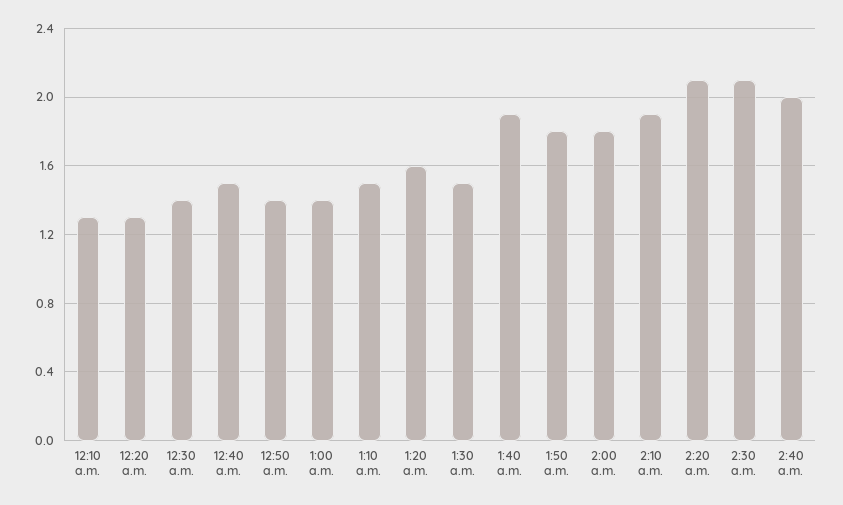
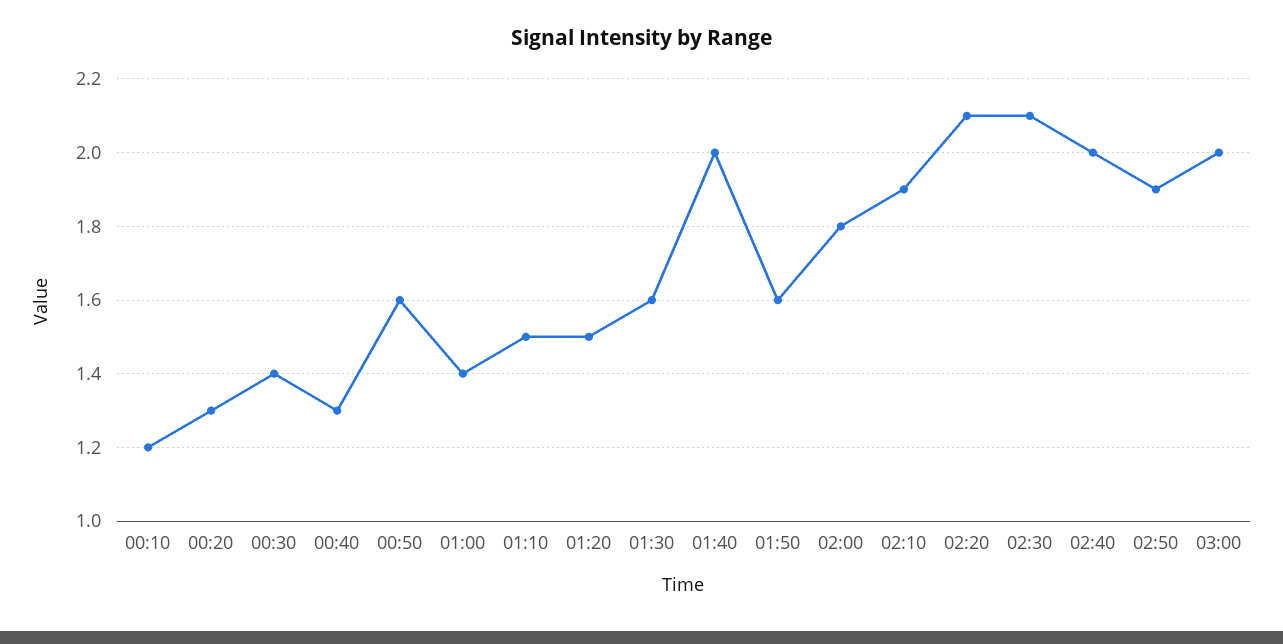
12:10 a.m.: 1.3 -> 1.2
12:40 a.m.: 1.5 -> 1.3
12:50 a.m.: 1.4 -> 1.6
1:20 a.m.: 1.6 -> 1.5
1:30 a.m.: 1.5 -> 1.6
1:40 a.m.: 1.9 -> 2
1:50 a.m.: 1.8 -> 1.6
02:50: none -> 1.9
03:00: none -> 2

